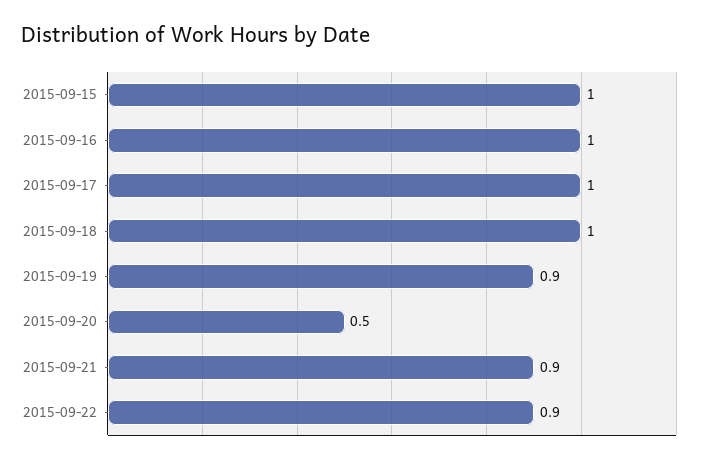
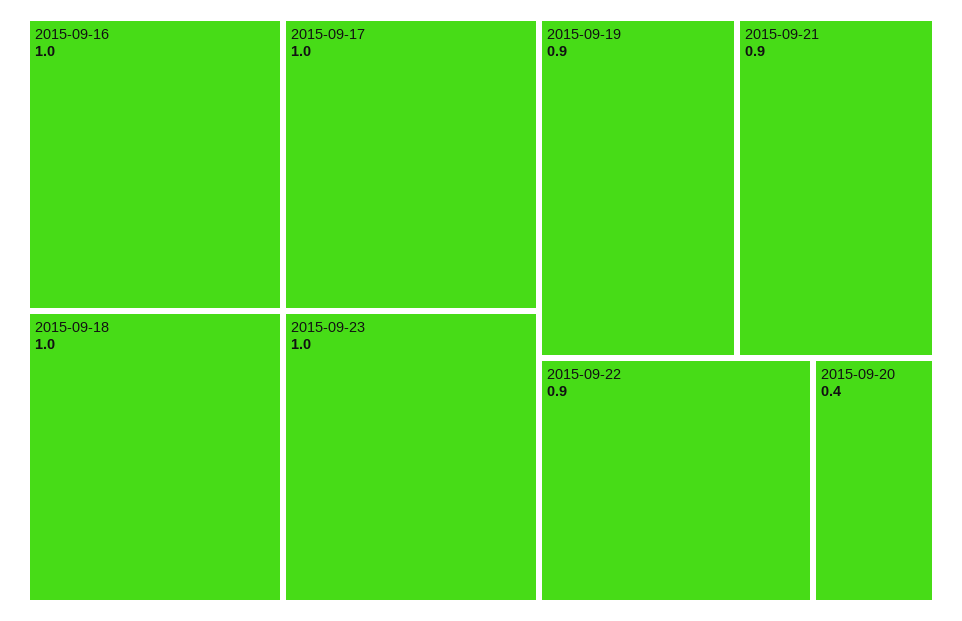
2015-09-15: 1 -> none
2015-09-20: 0.5 -> 0.4
2015-09-23: none -> 1

